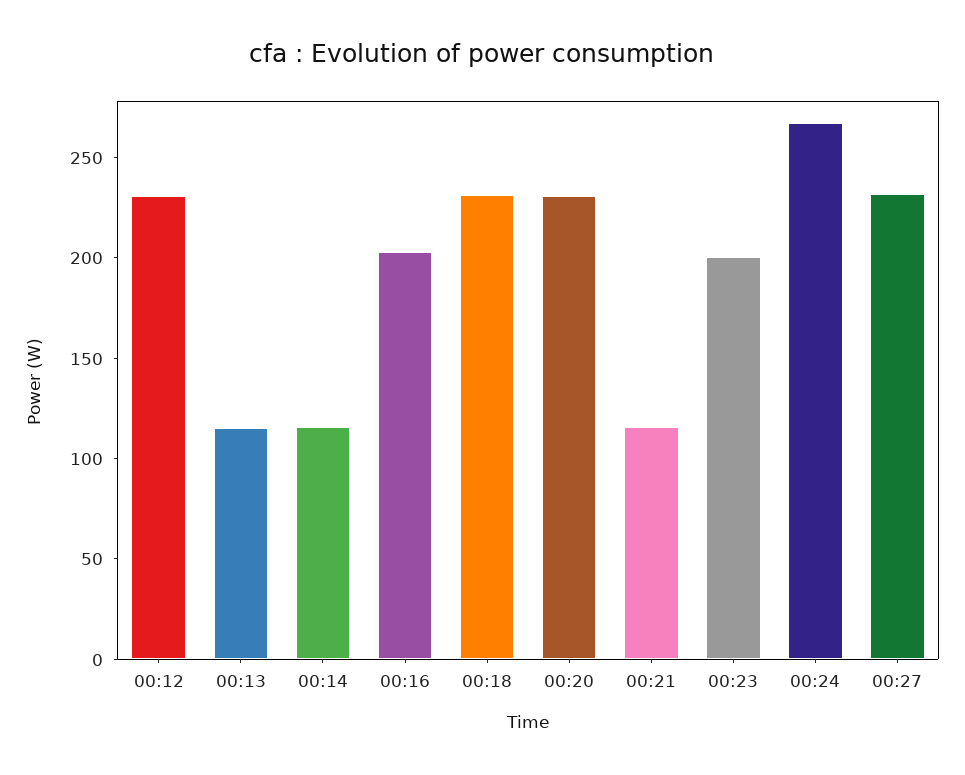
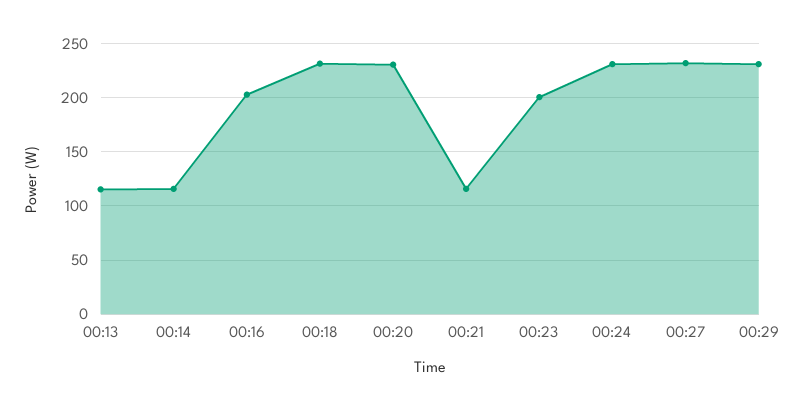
00:12: 230 -> none
00:24: 270 -> 230
00:29: none -> 230

